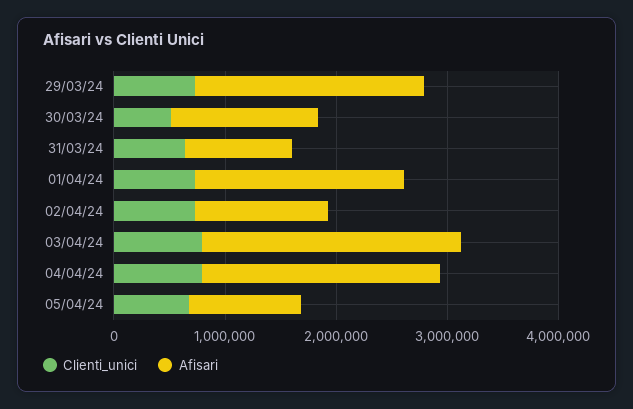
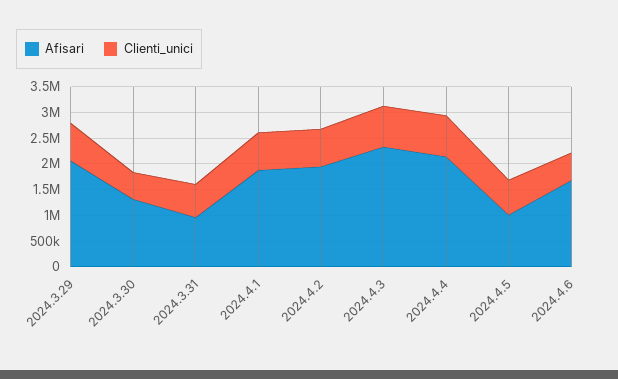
Afisari, 02/04/24: 1200000 -> 2000000
Afisari, 2024.4.6: none -> 1750000
Clienti_unici, 2024.4.6: none -> 500000

